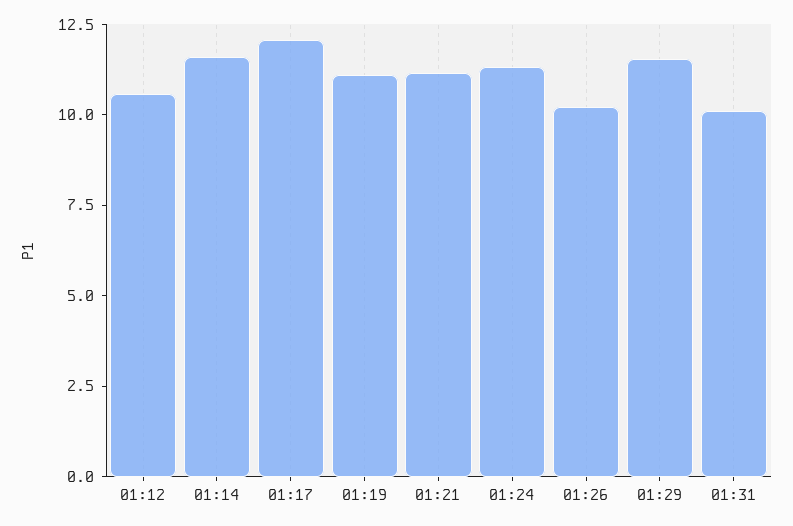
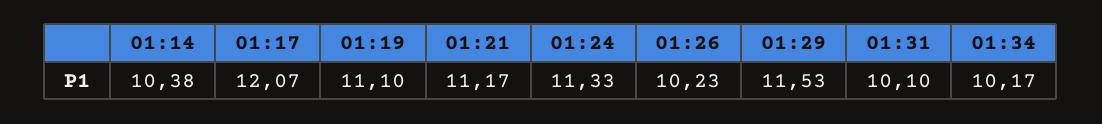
01:12: 10.5 -> none
01:14: 11.5 -> 10.38
01:34: none -> 10.17

